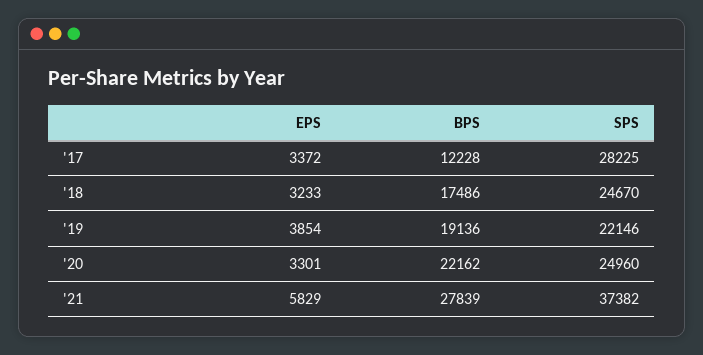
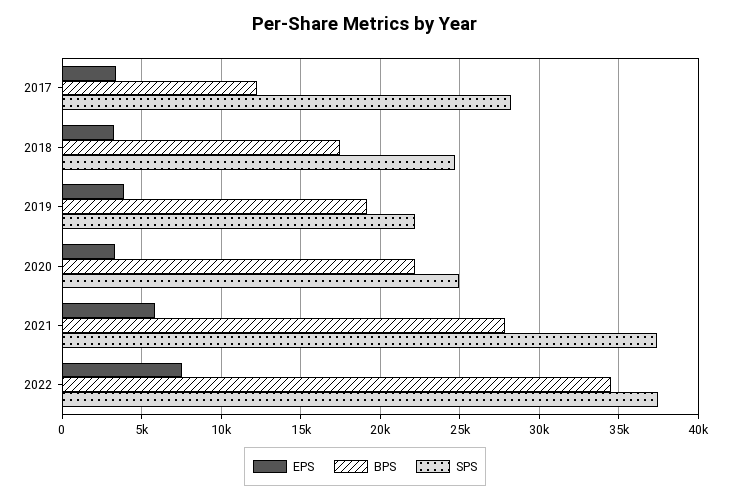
EPS, 2022: none -> 7500
BPS, 2022: none -> 34500
SPS, 2022: none -> 37500

